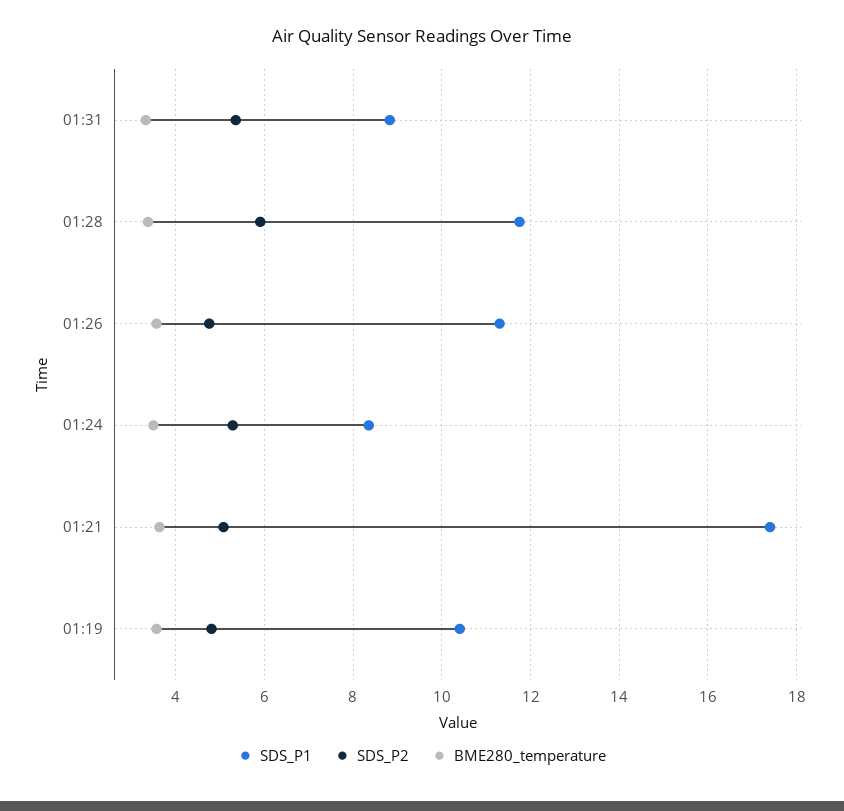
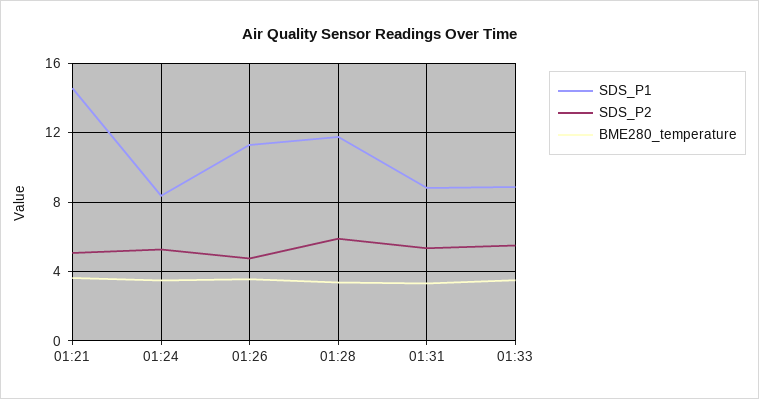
SDS_P1, 01:21: 17.4 -> 14.5
SDS_P1, 01:19: 10.4 -> none
SDS_P2, 01:19: 4.8 -> none
BME280_temperature, 01:19: 3.6 -> none
SDS_P1, 01:33: none -> 9
SDS_P2, 01:33: none -> 5.5
BME280_temperature, 01:33: none -> 3.5

